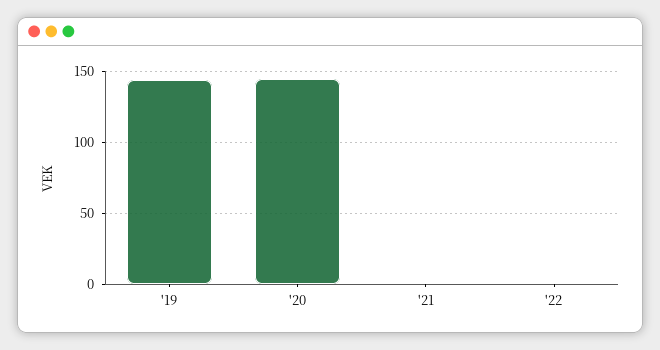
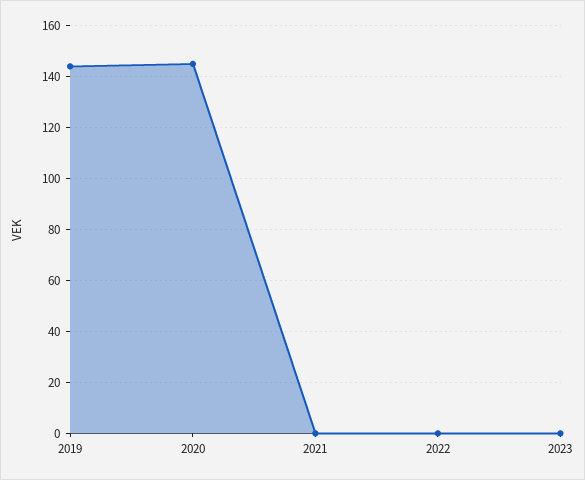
2023: none -> 0

